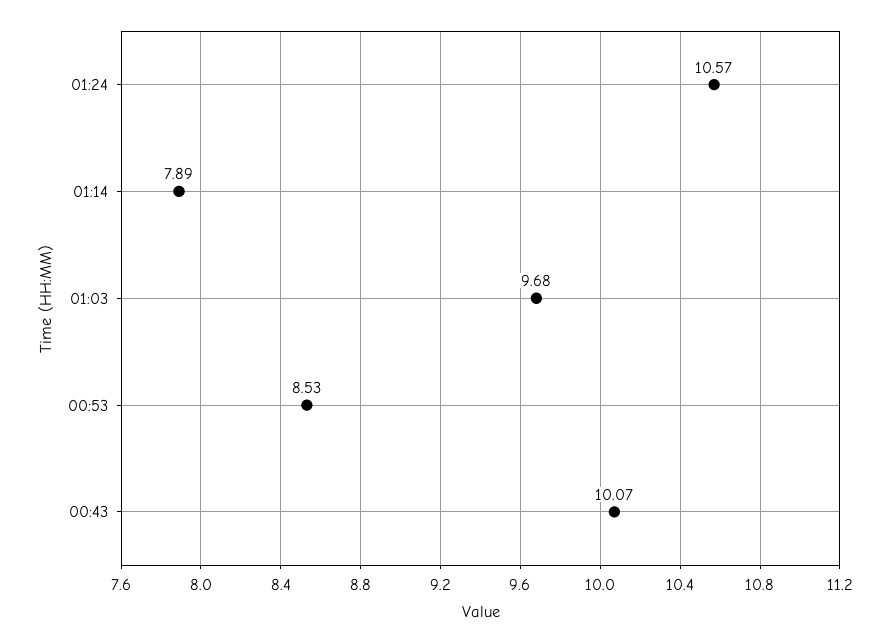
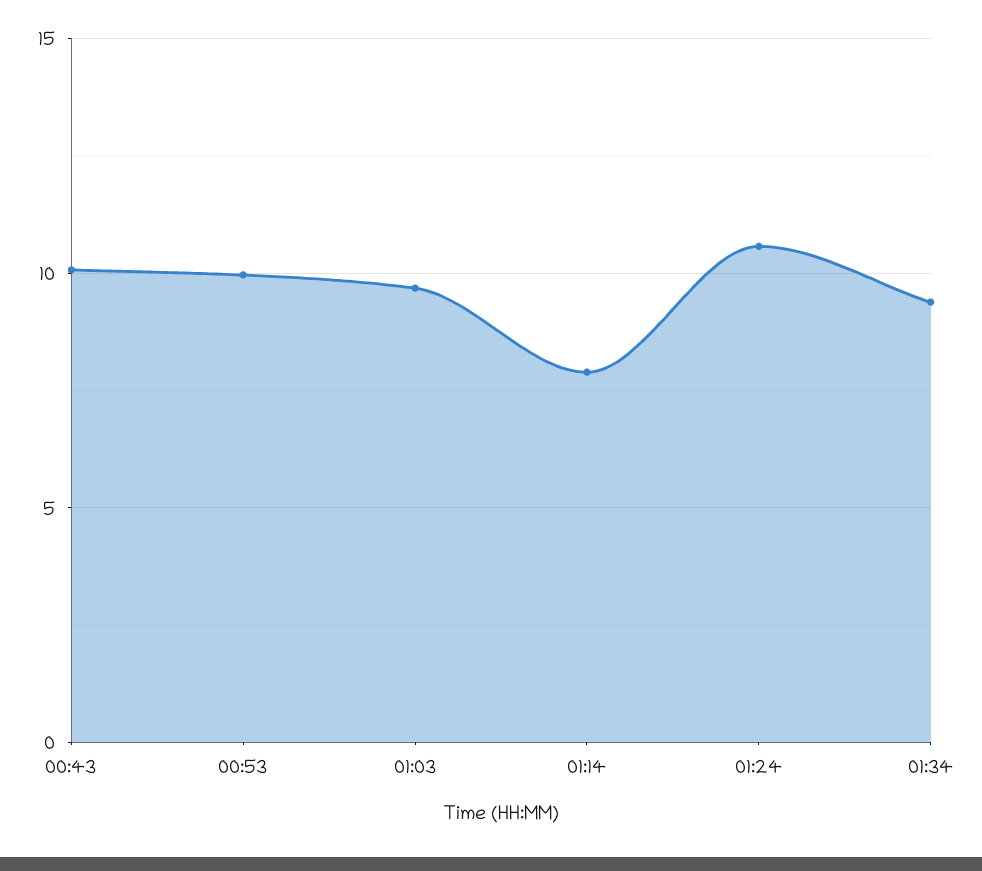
00:53: 8.53 -> 10
01:34: none -> 9.5

